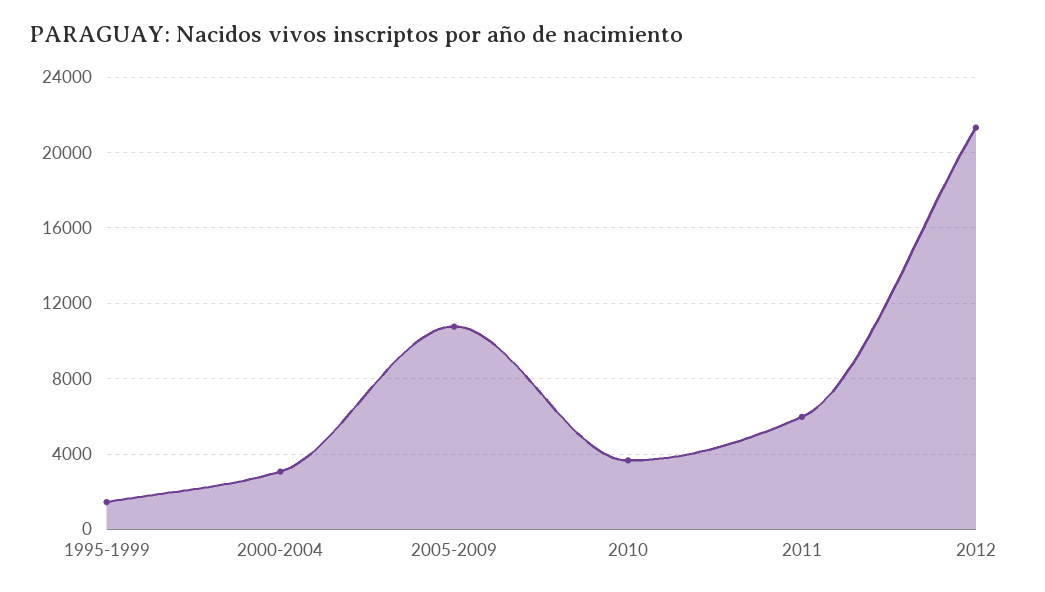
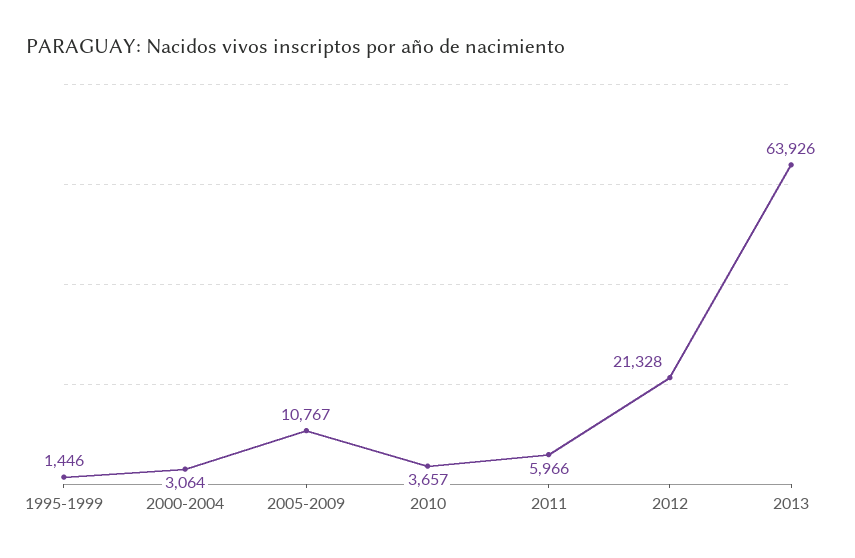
2013: none -> 63926

